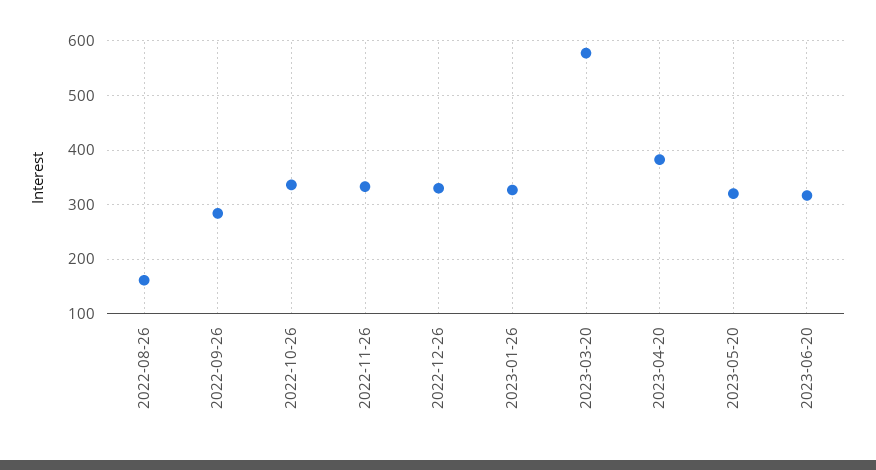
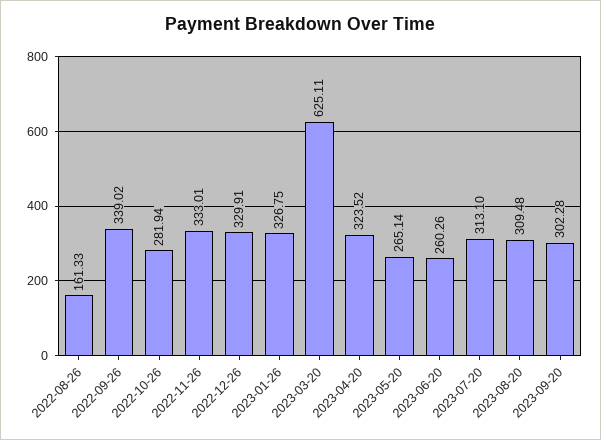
2022-09-26: 280 -> 339.02
2022-10-26: 340 -> 281.94
2023-03-20: 580 -> 625.11
2023-04-20: 380 -> 323.52
2023-05-20: 320 -> 265.14
2023-06-20: 320 -> 260.26
2023-07-20: none -> 313.1
2023-08-20: none -> 309.48
2023-09-20: none -> 302.28

